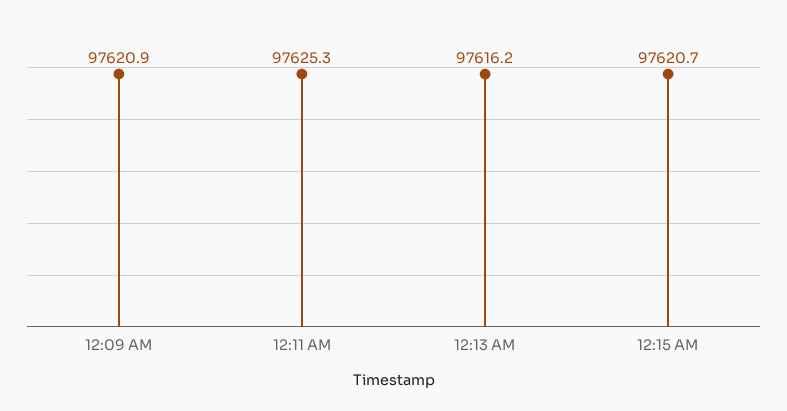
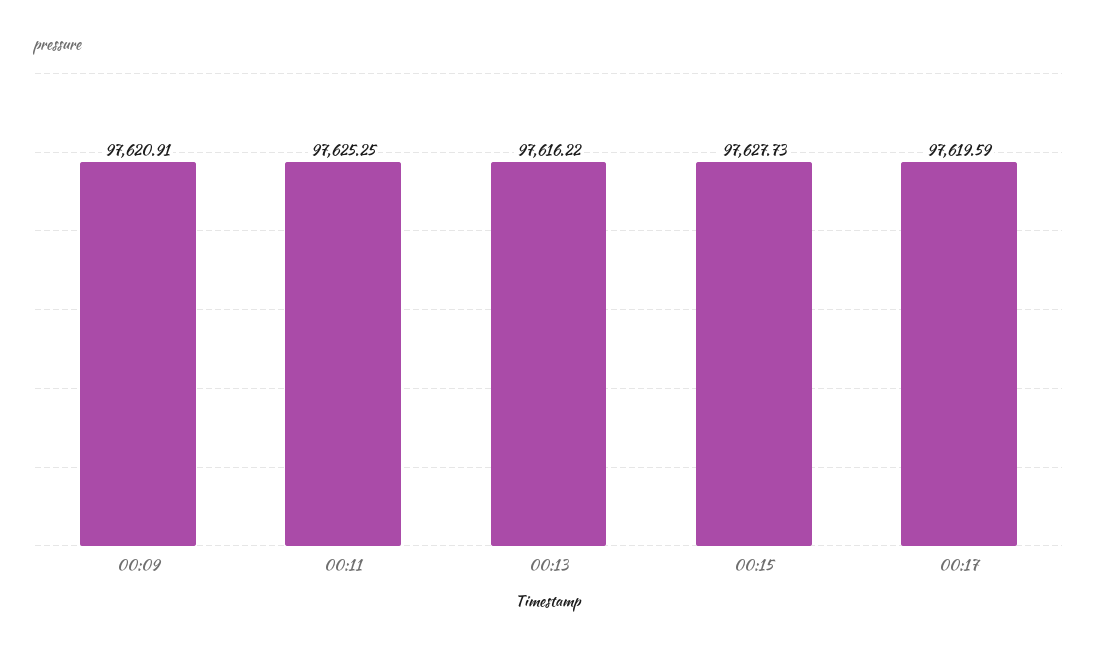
12:15 AM: 97620.7 -> 97627.73
00:17: none -> 97619.59

